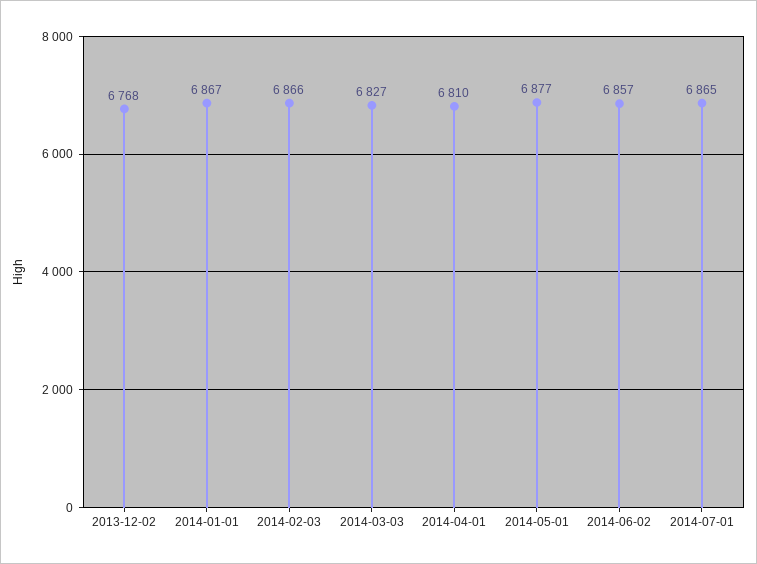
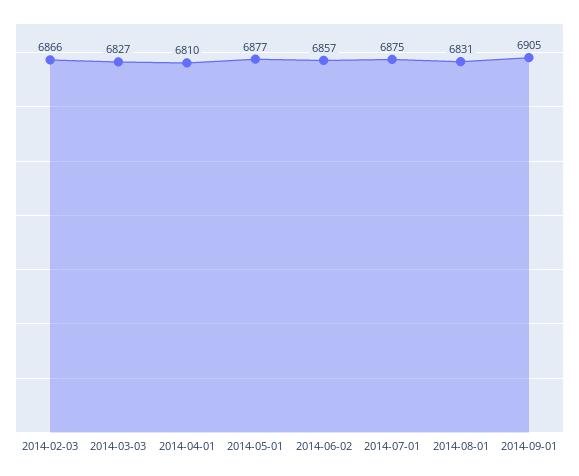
2013-12-02: 6768 -> none
2014-01-01: 6867 -> none
2014-07-01: 6865 -> 6875
2014-08-01: none -> 6831
2014-09-01: none -> 6905

